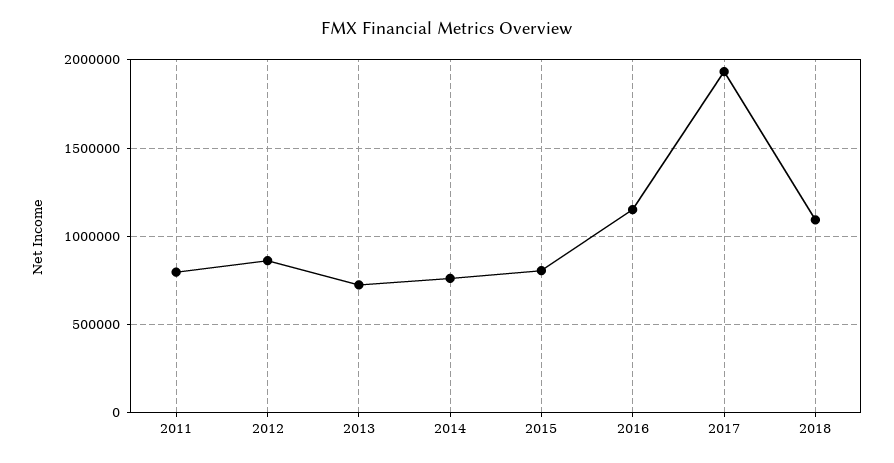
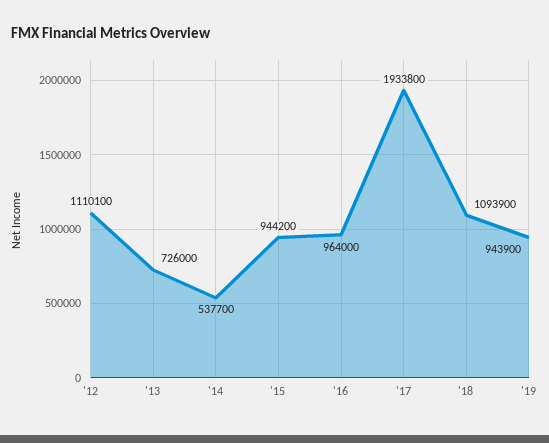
2011: 800000 -> none
2012: 850000 -> 1110100
2014: 750000 -> 537700
2015: 800000 -> 944200
2016: 1150000 -> 964000
'19: none -> 943900

